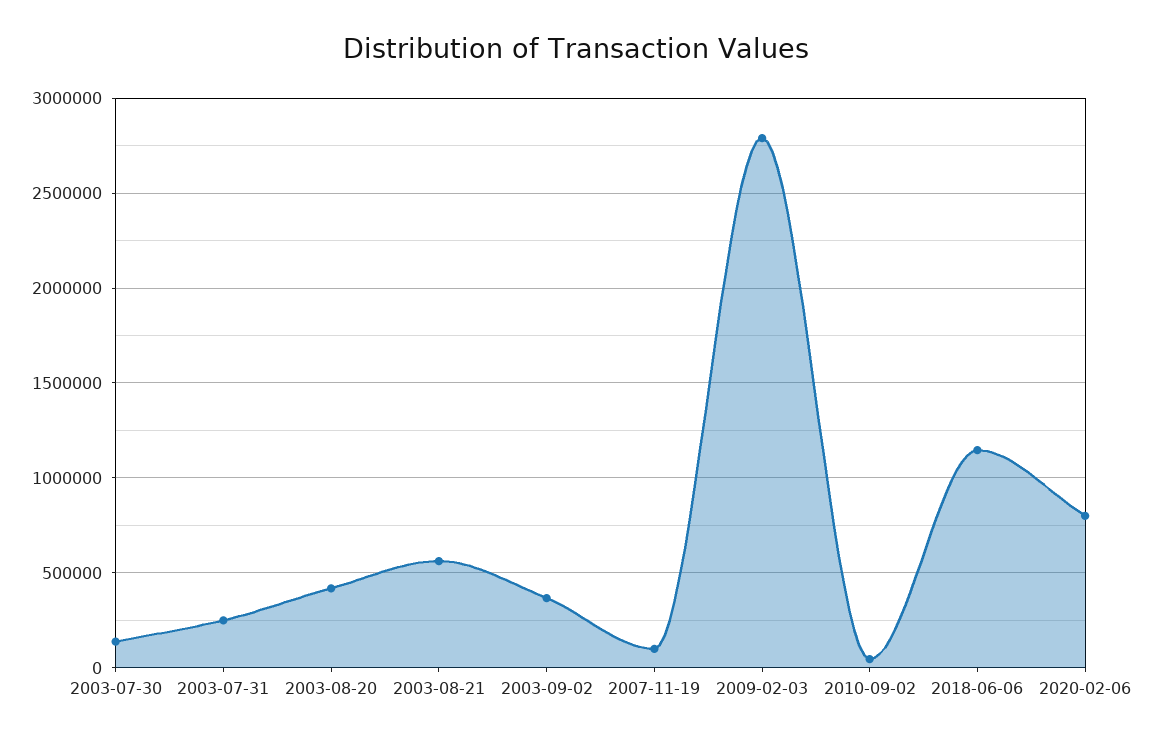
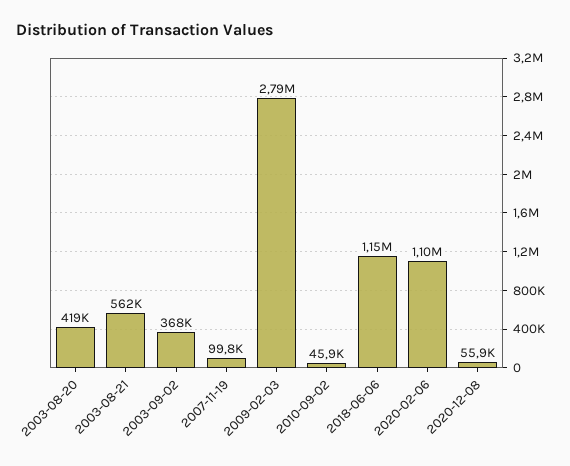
2003-07-30: 150000 -> none
2003-07-31: 250000 -> none
2020-02-06: 800000 -> 1100000
2020-12-08: none -> 55900

